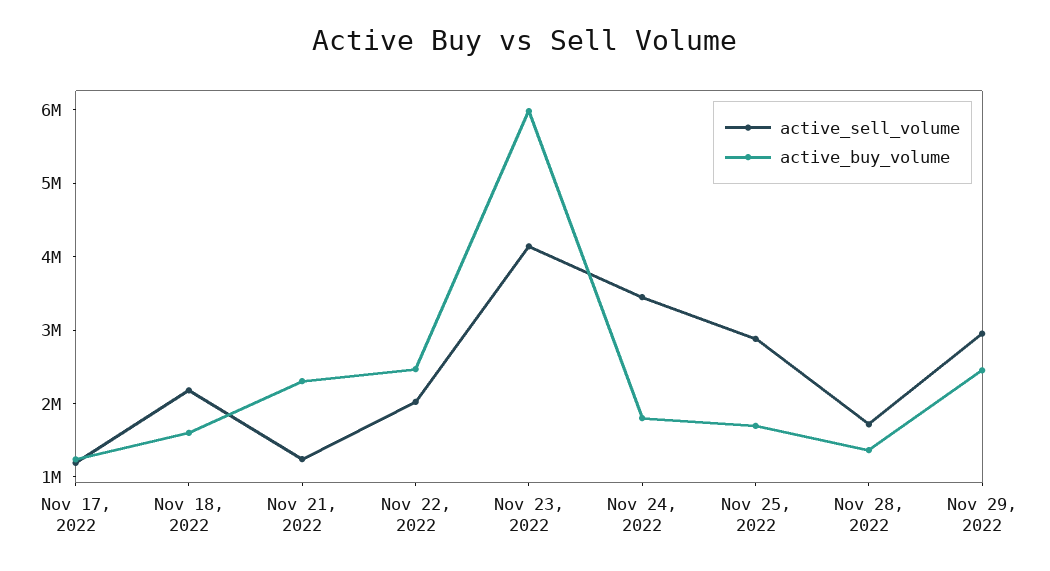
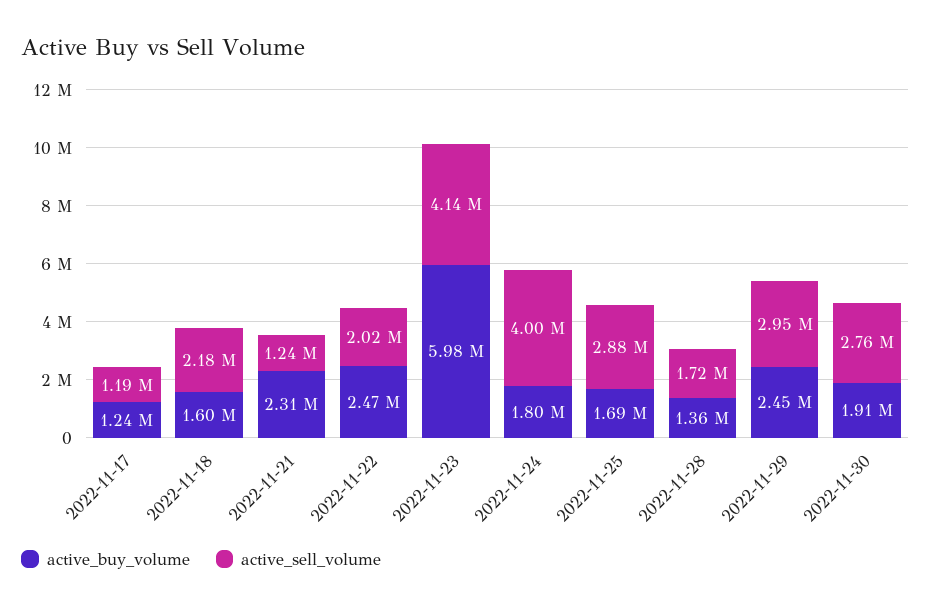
active_sell_volume, Nov 24, 2022: 3400000 -> 4000000
active_buy_volume, 2022-11-30: none -> 1910000
active_sell_volume, 2022-11-30: none -> 2760000

